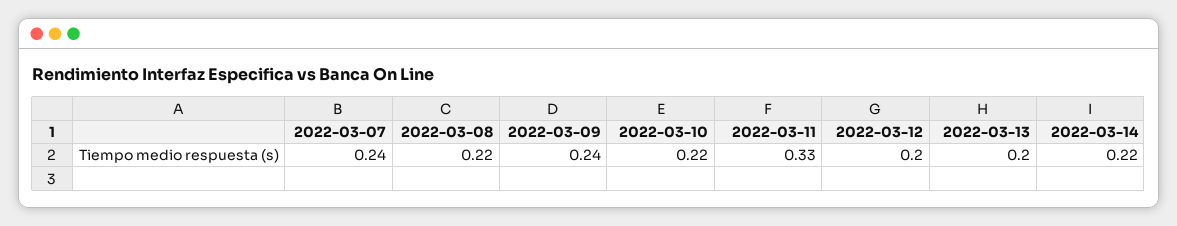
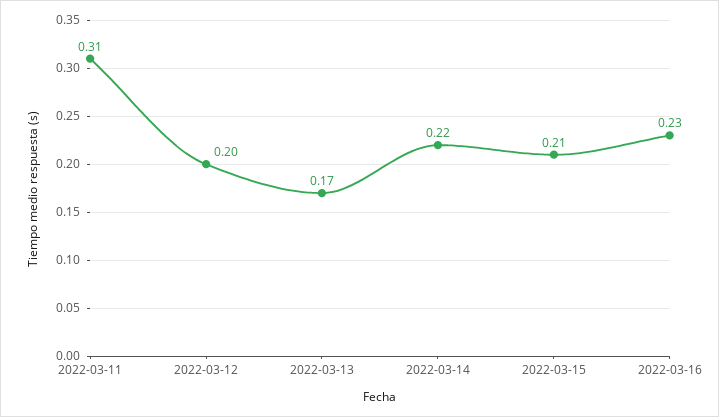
2022-03-07: 0.24 -> none
2022-03-08: 0.22 -> none
2022-03-09: 0.24 -> none
2022-03-10: 0.22 -> none
2022-03-11: 0.33 -> 0.31
2022-03-13: 0.2 -> 0.17
2022-03-15: none -> 0.21
2022-03-16: none -> 0.23

